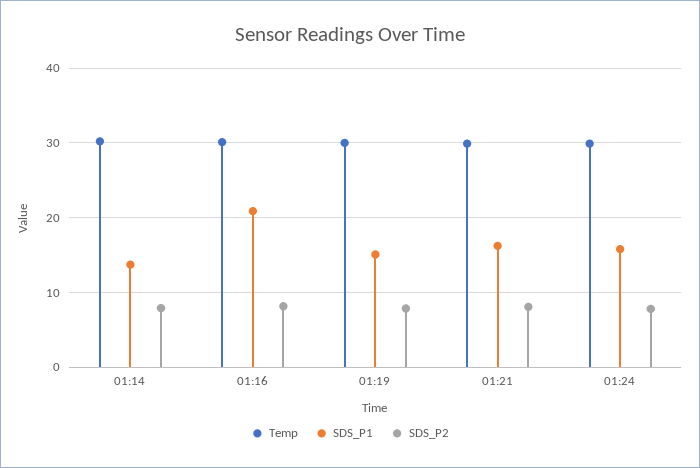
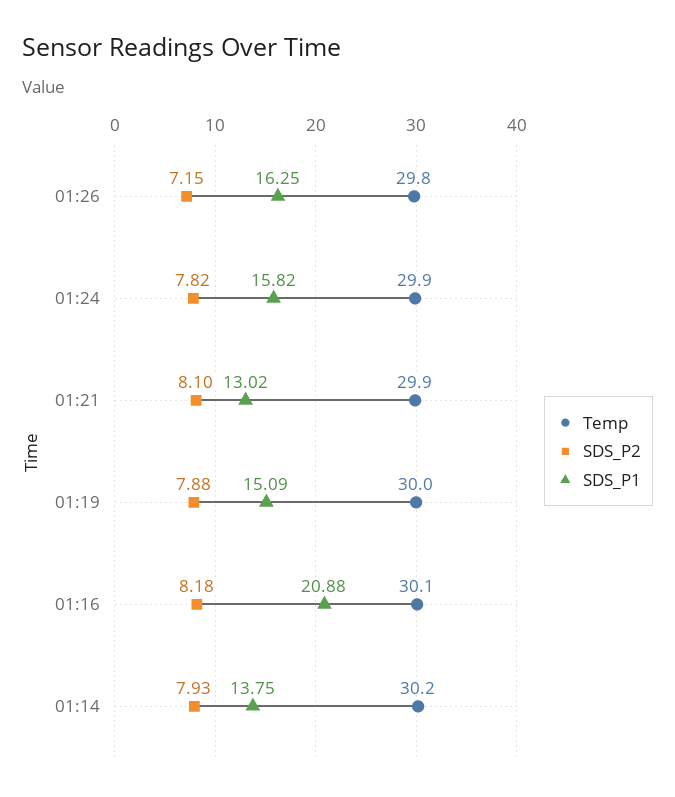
SDS_P1, 01:21: 16 -> 13.02
Temp, 01:26: none -> 29.8
SDS_P2, 01:26: none -> 7.15
SDS_P1, 01:26: none -> 16.25

